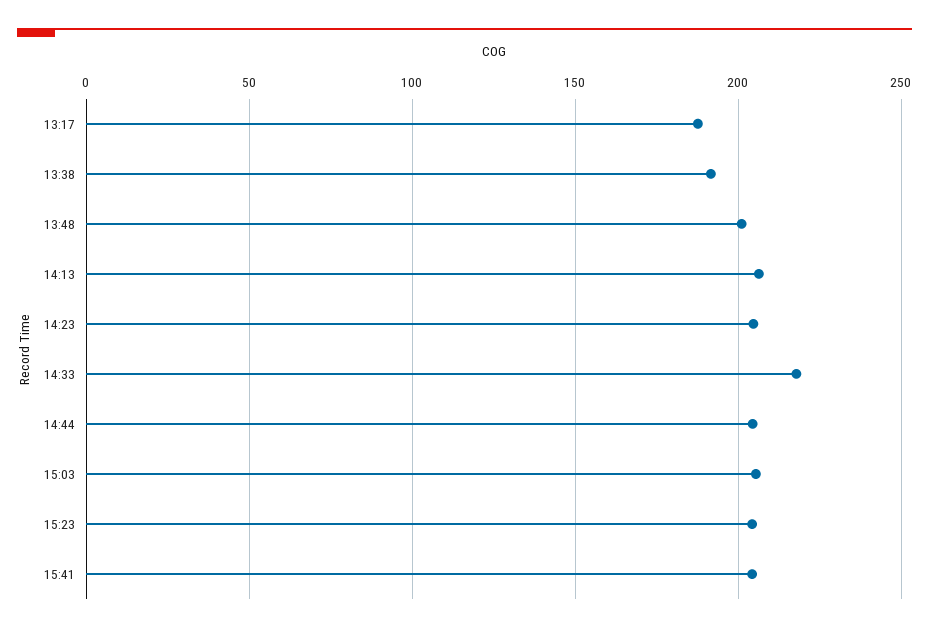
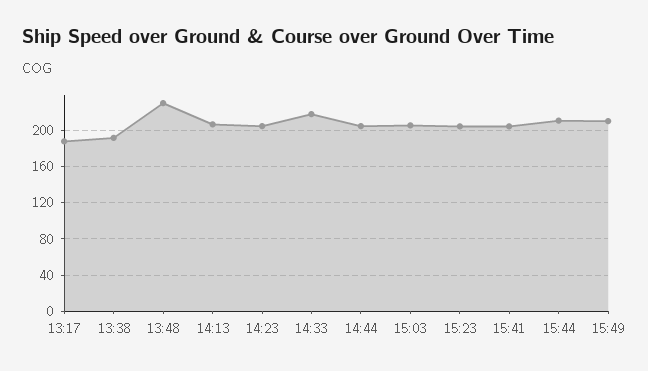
13:48: 200 -> 230
15:44: none -> 210
15:49: none -> 210

